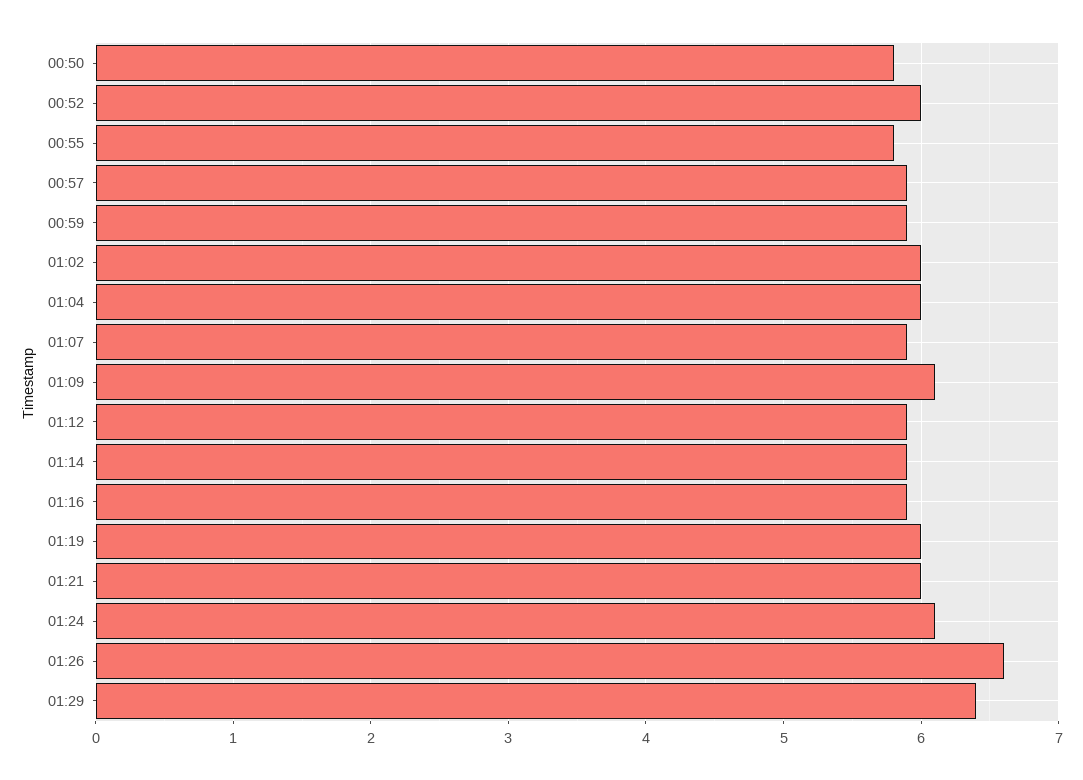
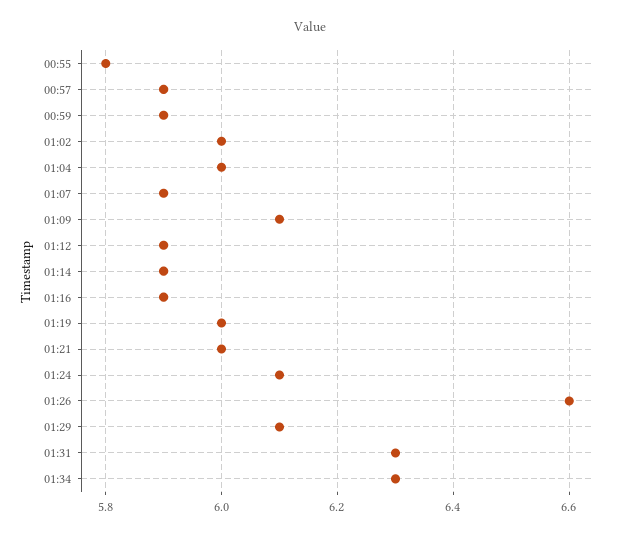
00:50: 5.8 -> none
00:52: 6 -> none
01:29: 6.4 -> 6.1
01:31: none -> 6.3
01:34: none -> 6.3

